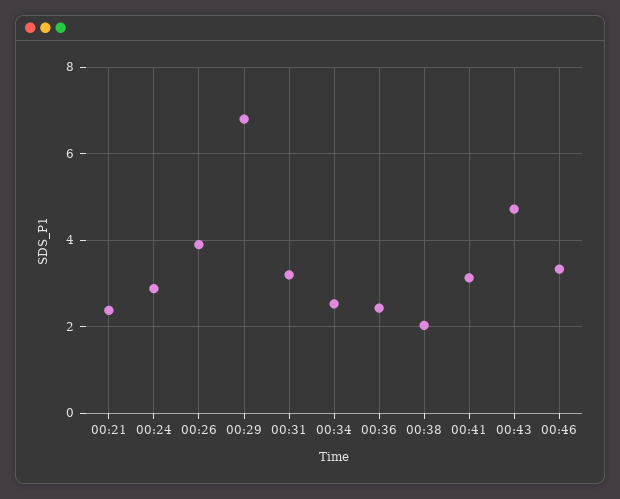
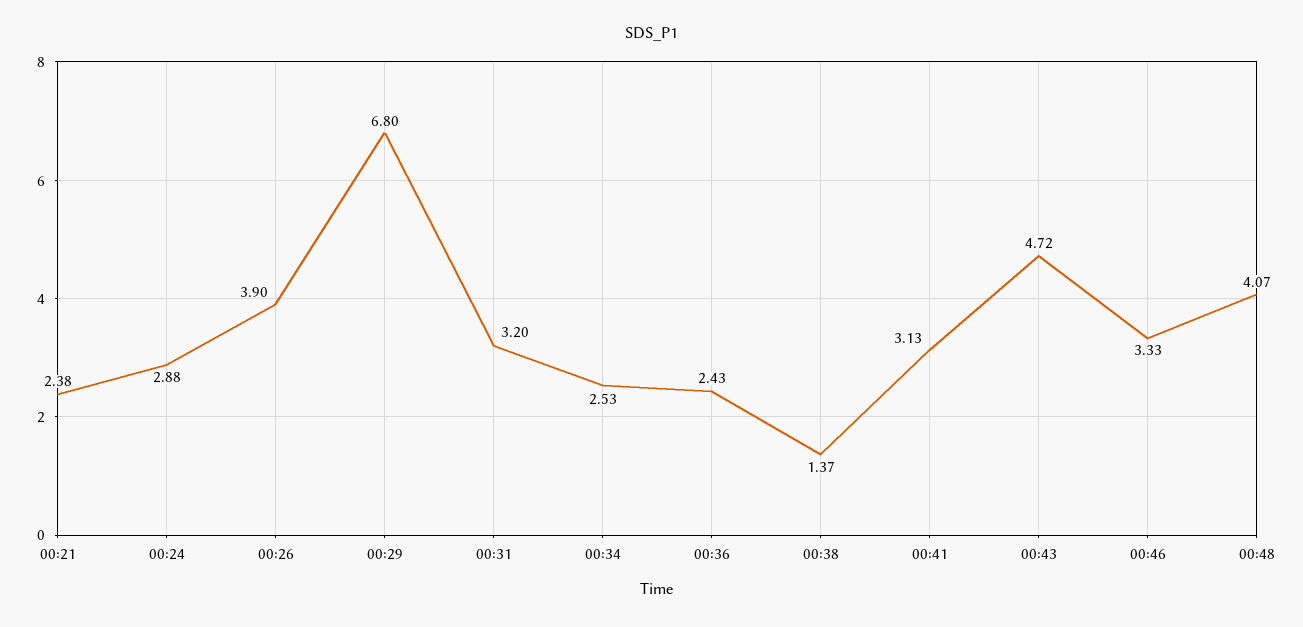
00:38: 2 -> 1.37
00:48: none -> 4.07

